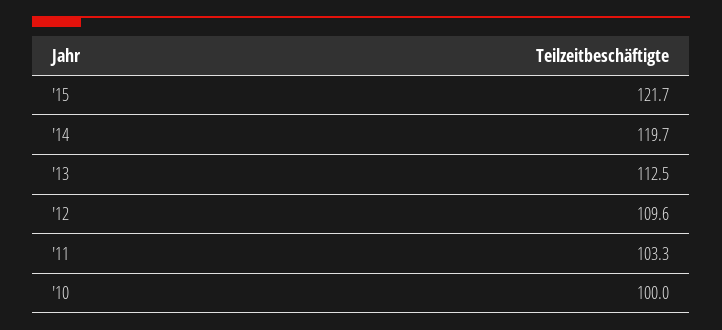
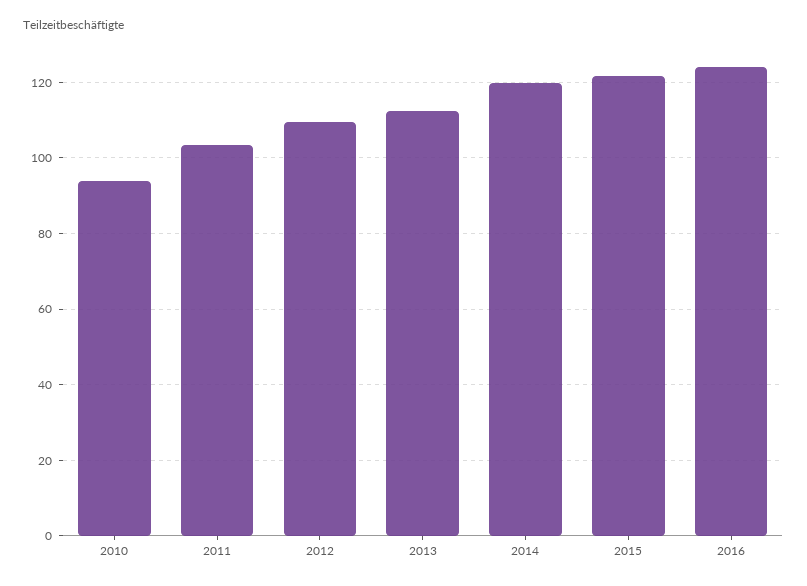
'10: 100 -> 94
2016: none -> 124

